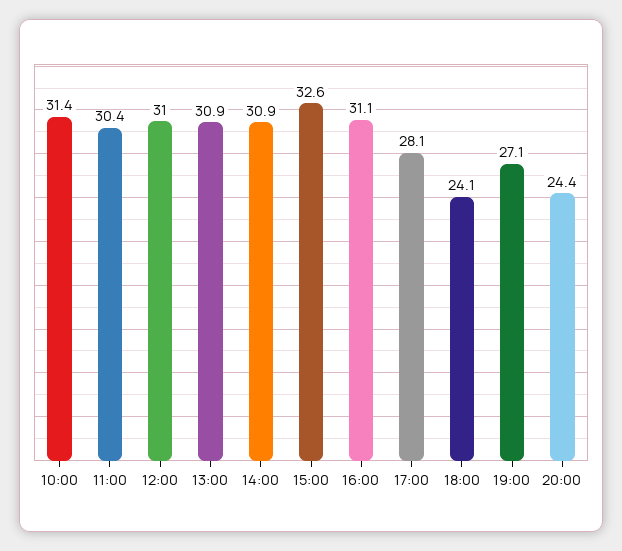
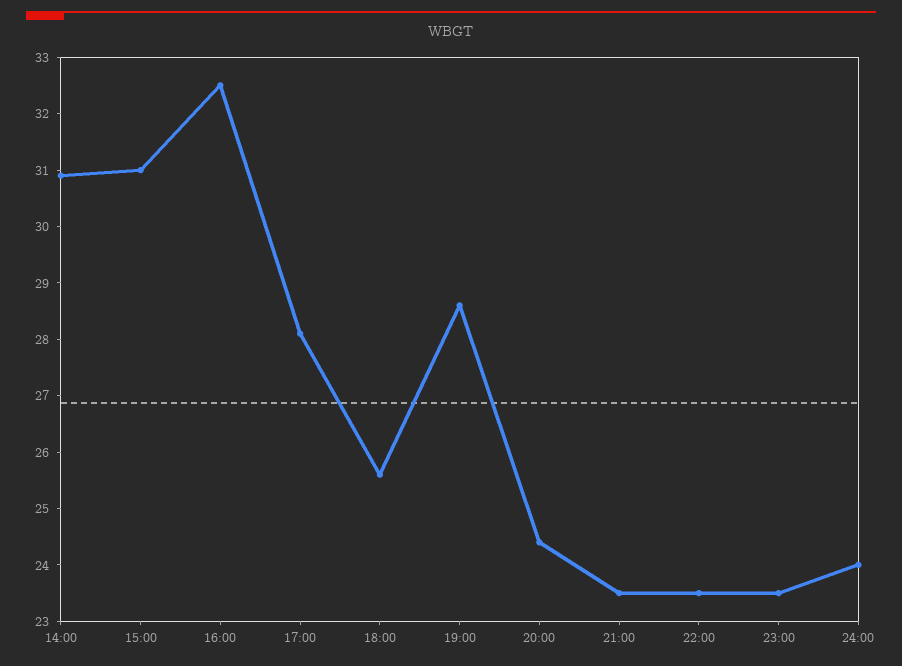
10:00: 31.4 -> none
11:00: 30.4 -> none
12:00: 31 -> none
13:00: 30.9 -> none
15:00: 32.6 -> 31
16:00: 31.1 -> 32.5
18:00: 24.1 -> 25.5
19:00: 27.1 -> 28.5
21:00: none -> 23.5
22:00: none -> 23.5
23:00: none -> 23.5
24:00: none -> 24

